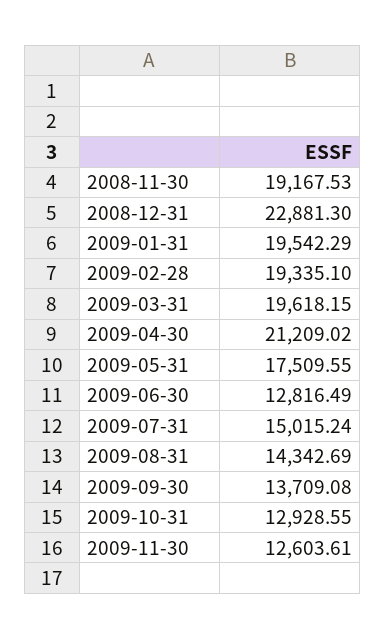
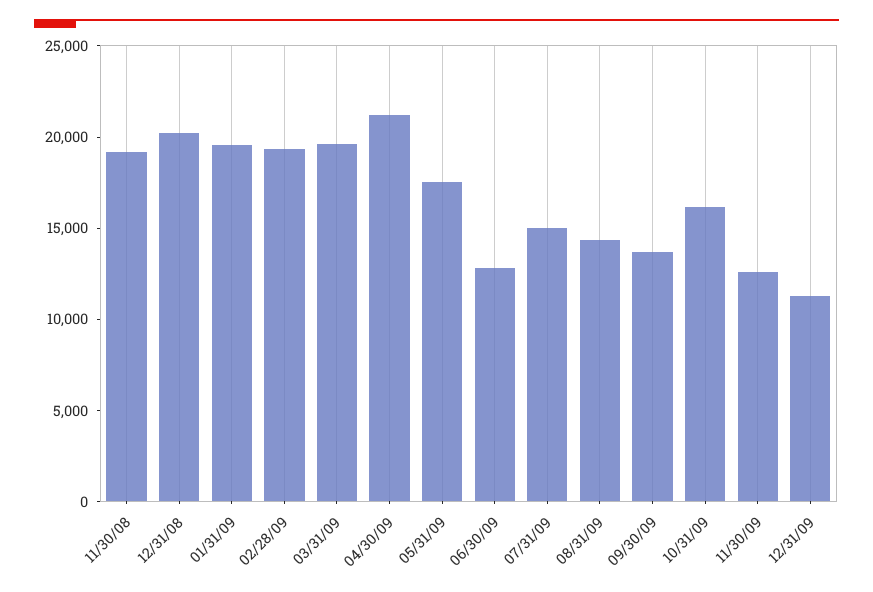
2008-12-31: 22881.3 -> 20000
2009-10-31: 12928.55 -> 16000
12/31/09: none -> 11000

